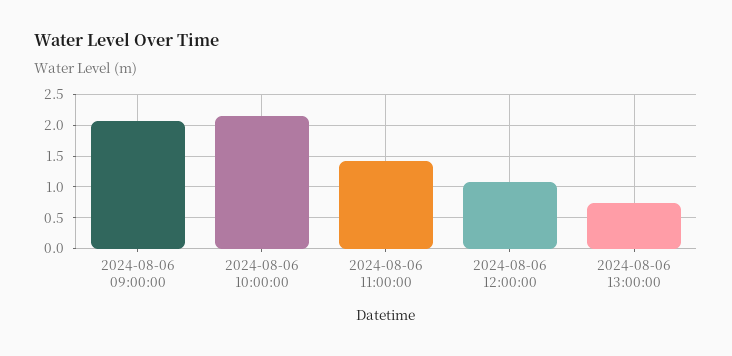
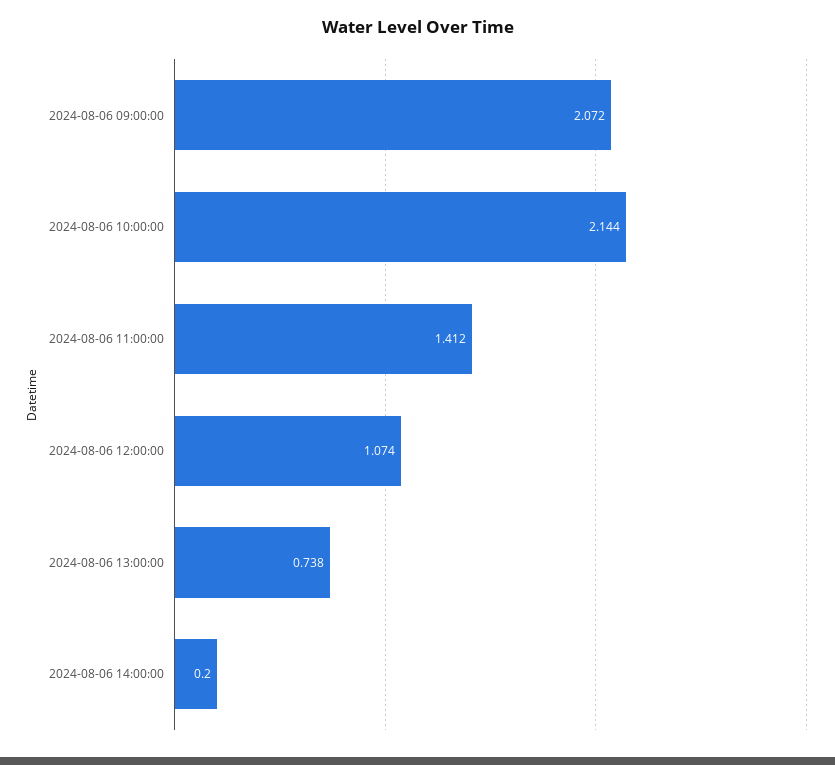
2024-08-06 14:00:00: none -> 0.2

